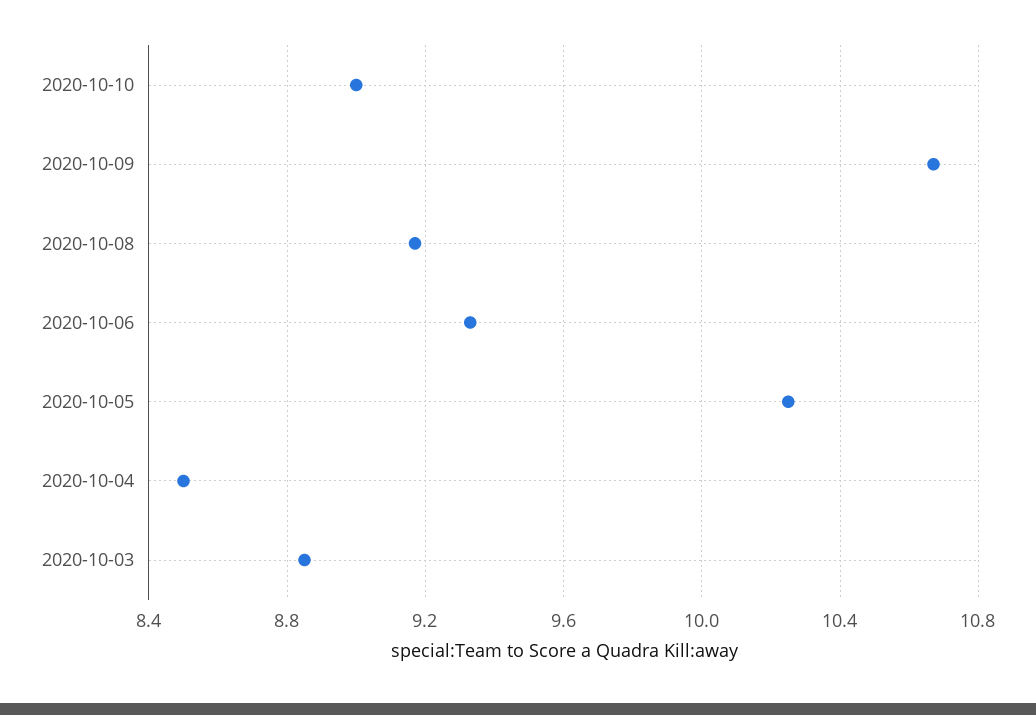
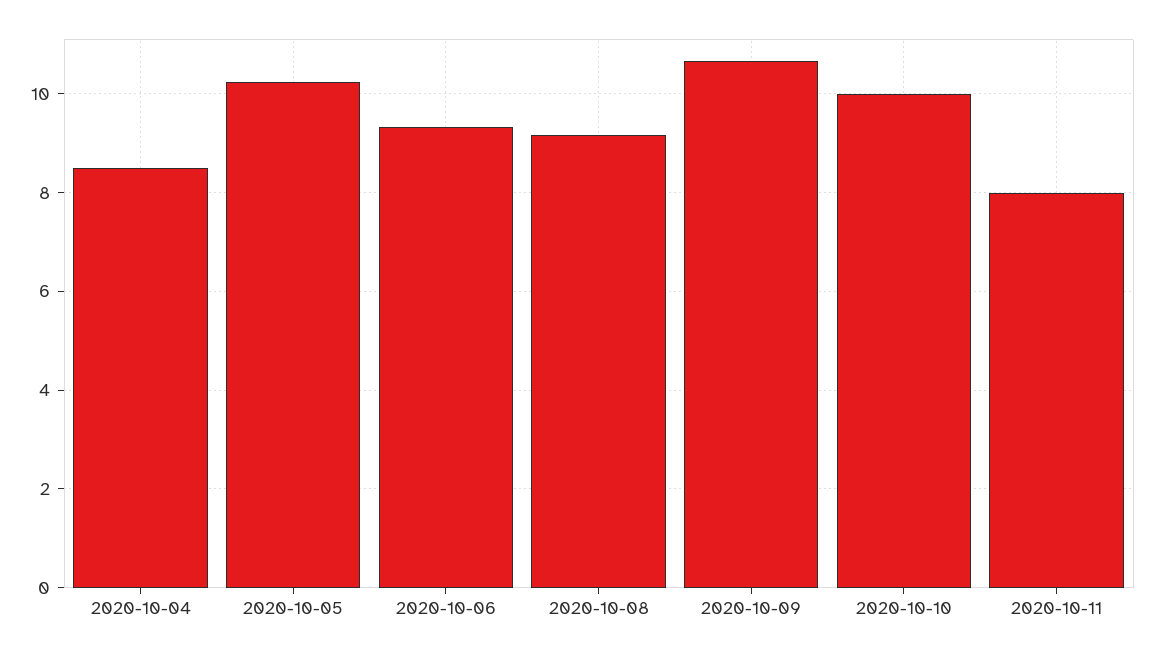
2020-10-10: 9 -> 10
2020-10-03: 8.85 -> none
2020-10-11: none -> 8

